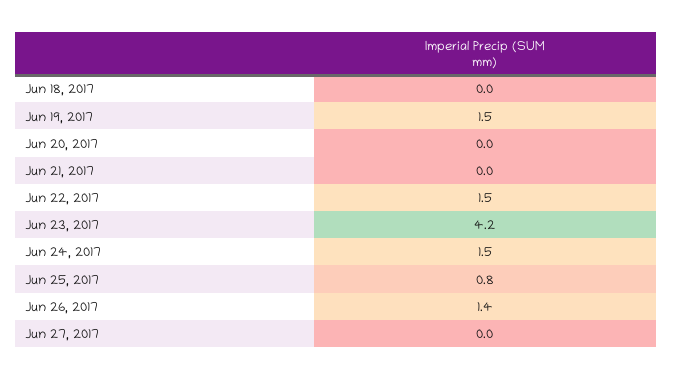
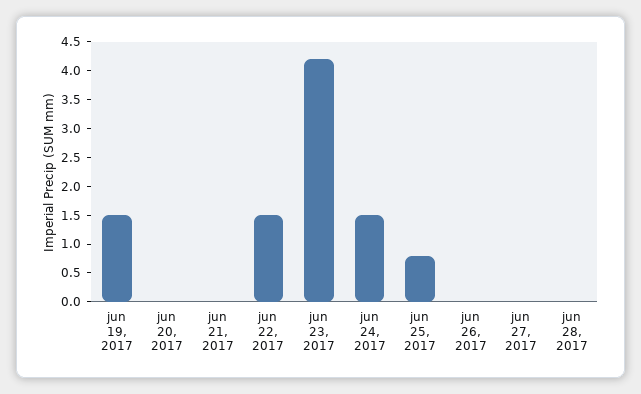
Jun 18, 2017: 0 -> none
Jun 26, 2017: 1.4 -> 0
jun 28, 2017: none -> 0

